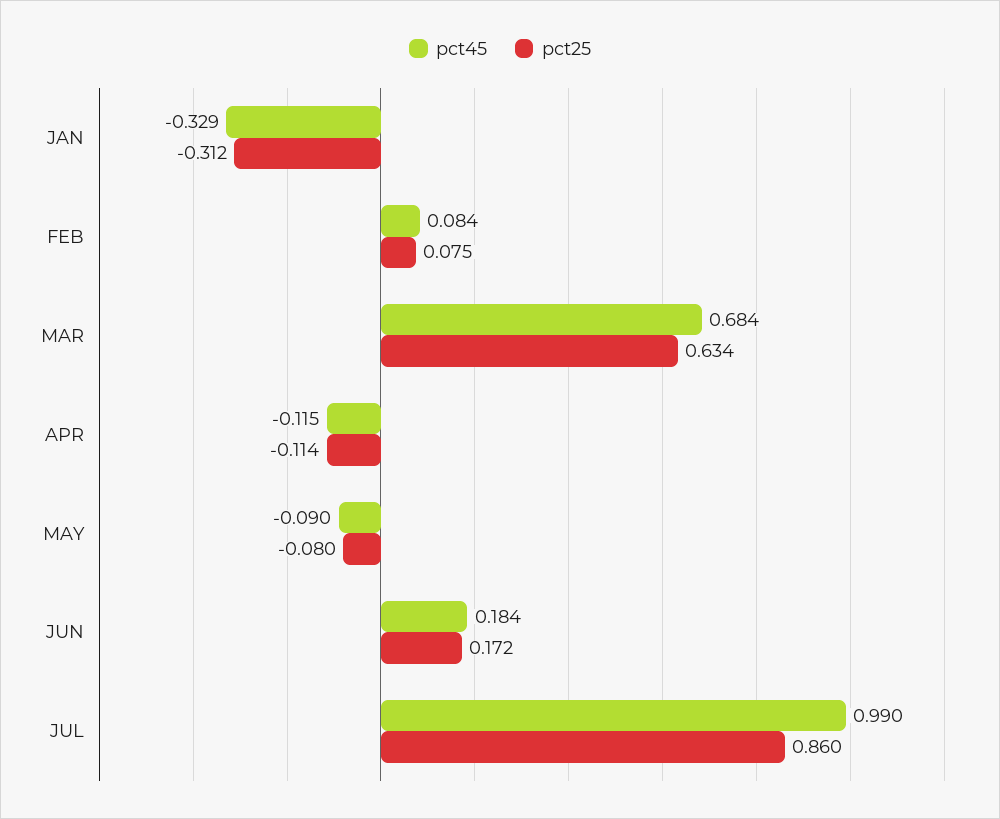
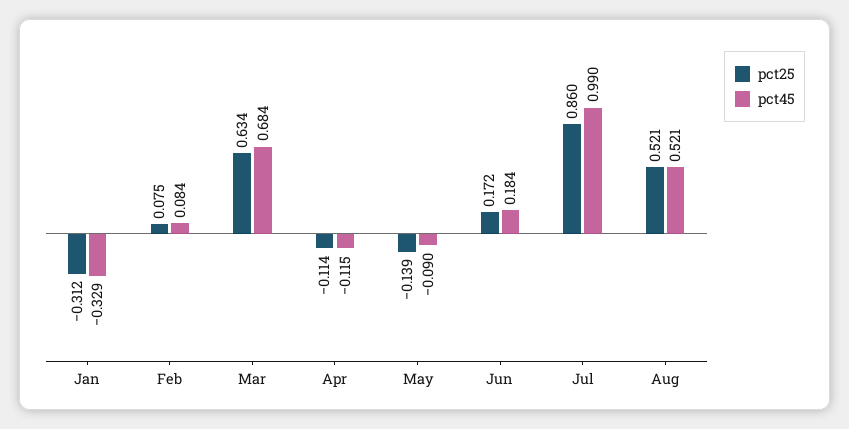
pct25, MAY: -0.08 -> -0.139
pct25, Aug: none -> 0.521
pct45, Aug: none -> 0.521

